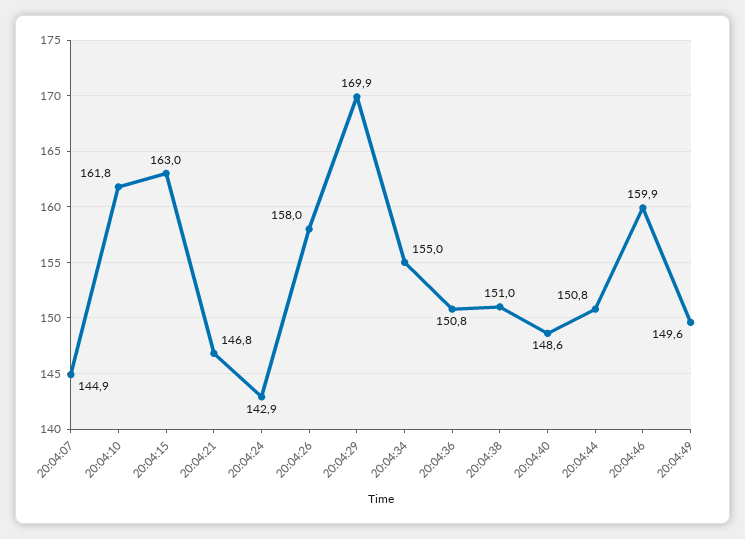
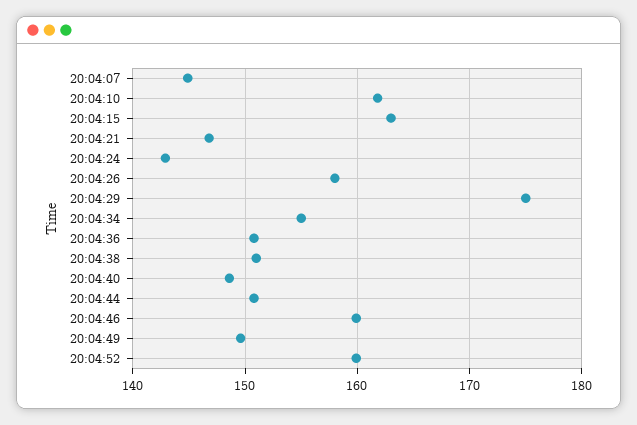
20:04:29: 169.9 -> 175
20:04:52: none -> 160

